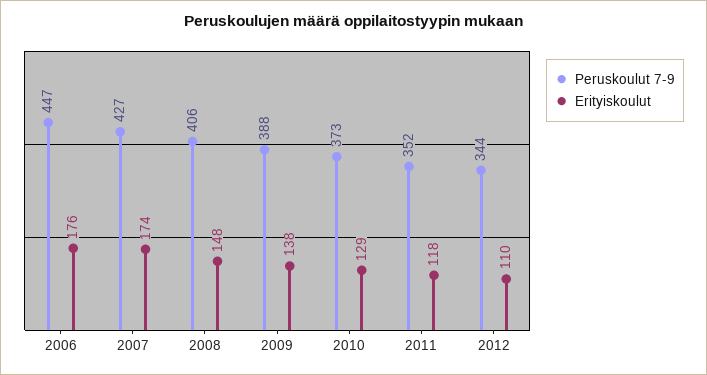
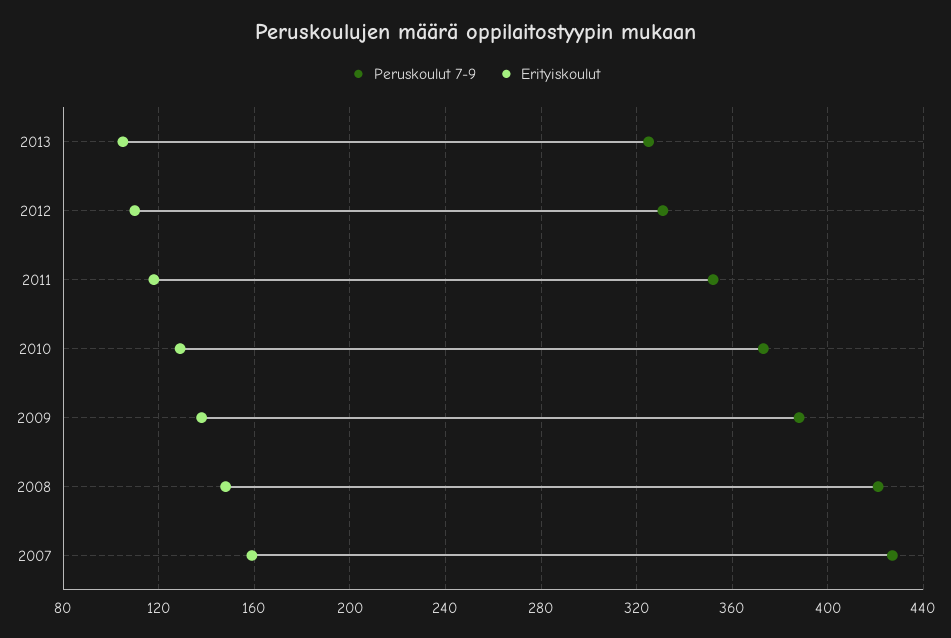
Peruskoulut 7-9, 2006: 447 -> none
Erityiskoulut, 2006: 176 -> none
Erityiskoulut, 2007: 174 -> 160
Peruskoulut 7-9, 2008: 406 -> 420
Peruskoulut 7-9, 2012: 344 -> 330
Peruskoulut 7-9, 2013: none -> 325
Erityiskoulut, 2013: none -> 105

